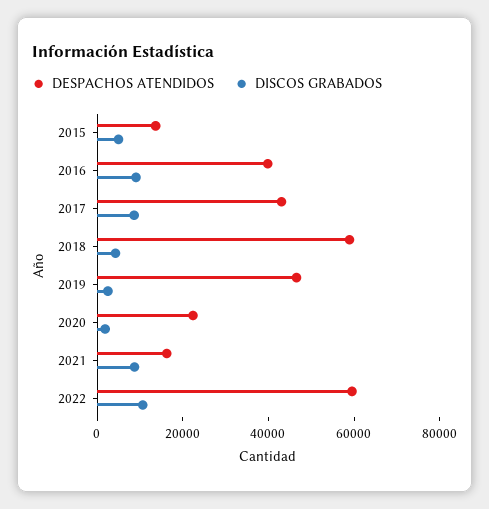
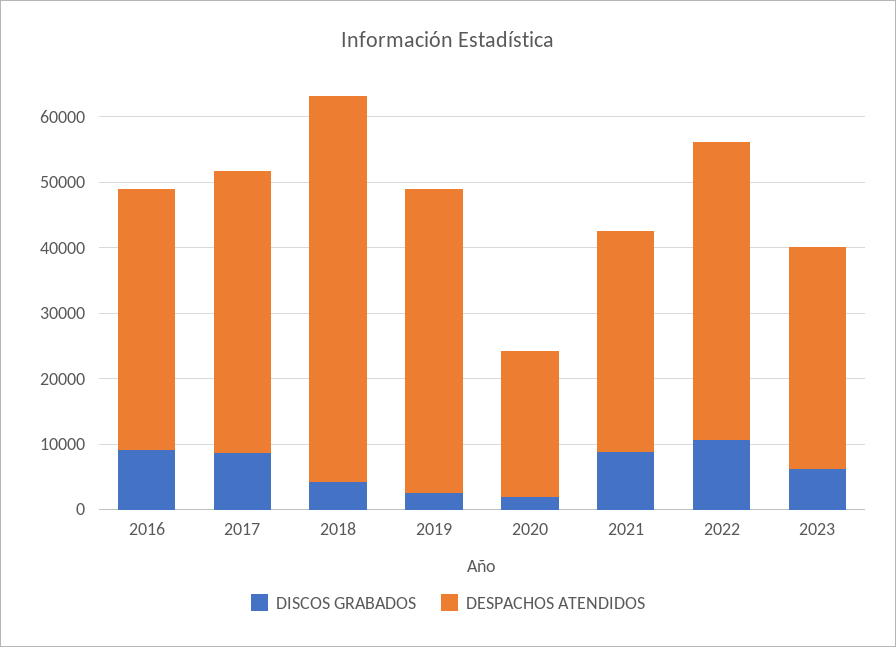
DESPACHOS ATENDIDOS, 2015: 15000 -> none
DISCOS GRABADOS, 2015: 5000 -> none
DESPACHOS ATENDIDOS, 2021: 15000 -> 34000
DESPACHOS ATENDIDOS, 2022: 60000 -> 46000
DISCOS GRABADOS, 2023: none -> 6000
DESPACHOS ATENDIDOS, 2023: none -> 34000

